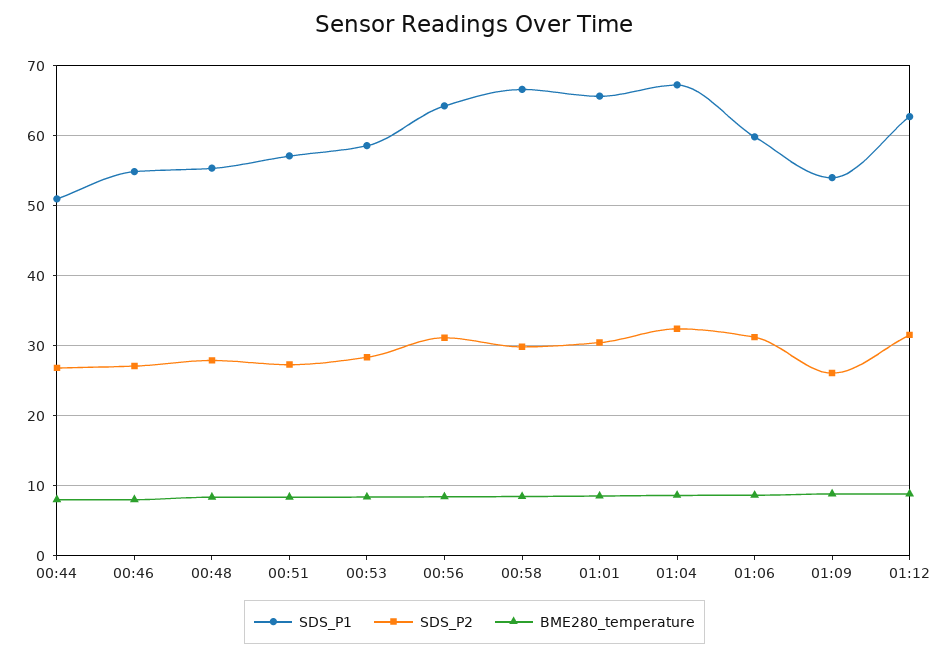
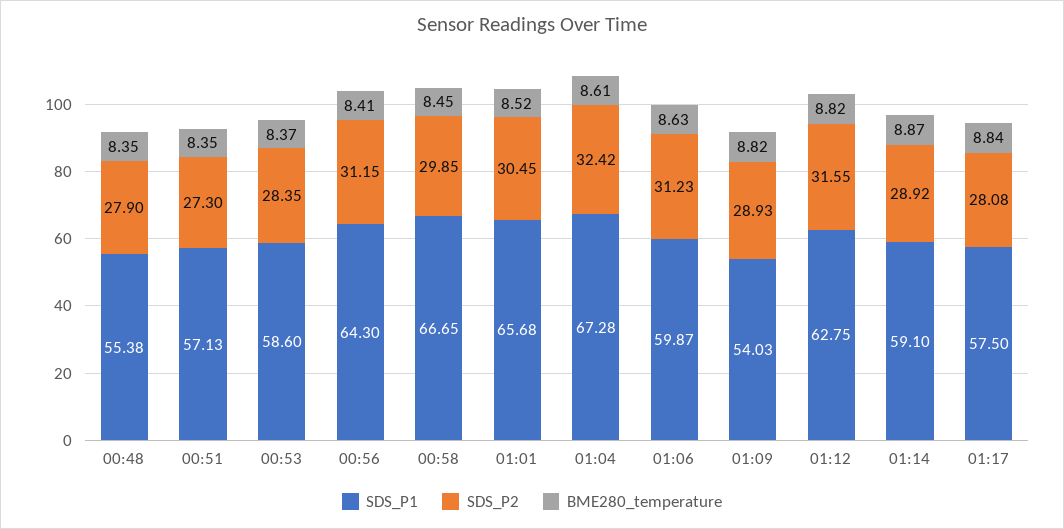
SDS_P1, 00:44: 51 -> none
SDS_P2, 00:44: 27 -> none
BME280_temperature, 00:44: 8 -> none
SDS_P1, 00:46: 55 -> none
SDS_P2, 00:46: 27 -> none
BME280_temperature, 00:46: 8 -> none
SDS_P2, 01:09: 26 -> 28.93
SDS_P1, 01:14: none -> 59.1
SDS_P2, 01:14: none -> 28.92
BME280_temperature, 01:14: none -> 8.87
SDS_P1, 01:17: none -> 57.5
SDS_P2, 01:17: none -> 28.08
BME280_temperature, 01:17: none -> 8.84

